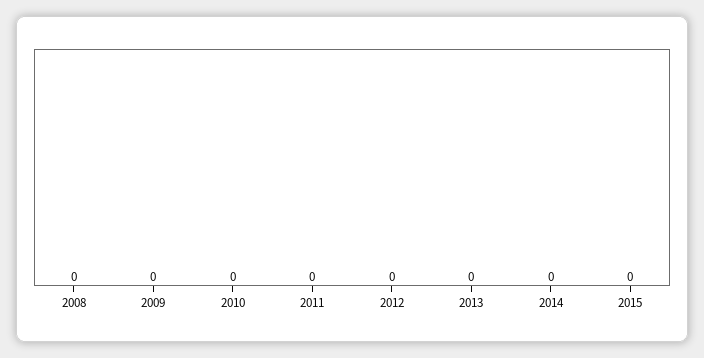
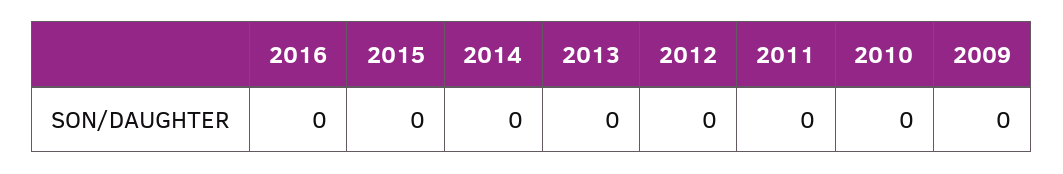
2008: 0 -> none
2016: none -> 0

